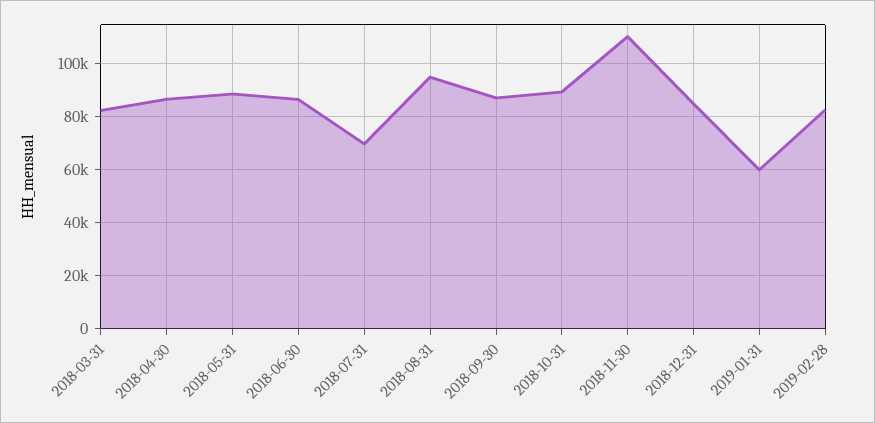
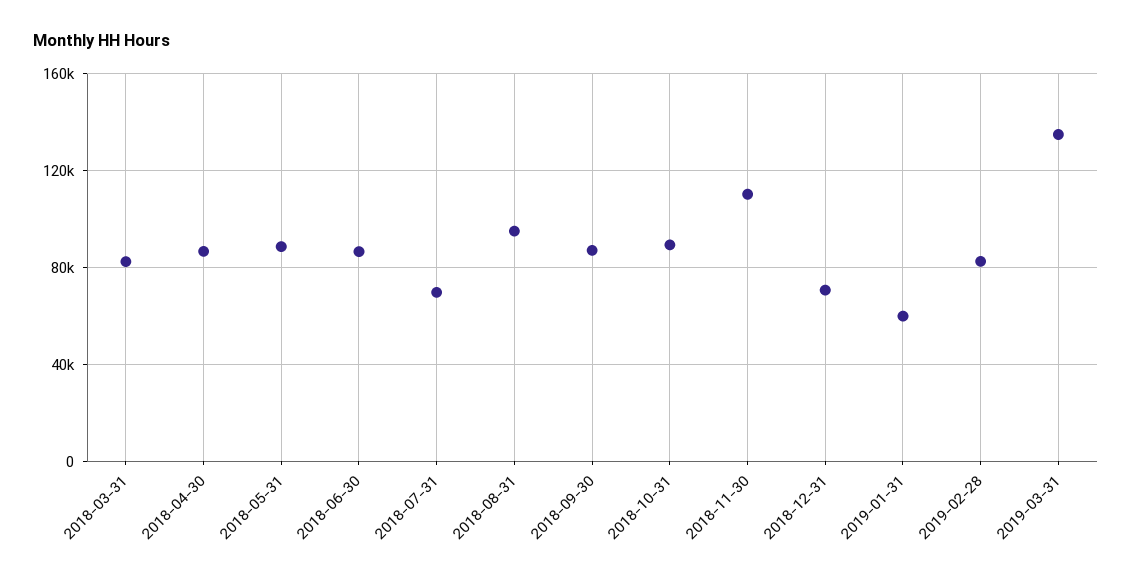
2018-12-31: 85000 -> 70000
2019-03-31: none -> 135000

